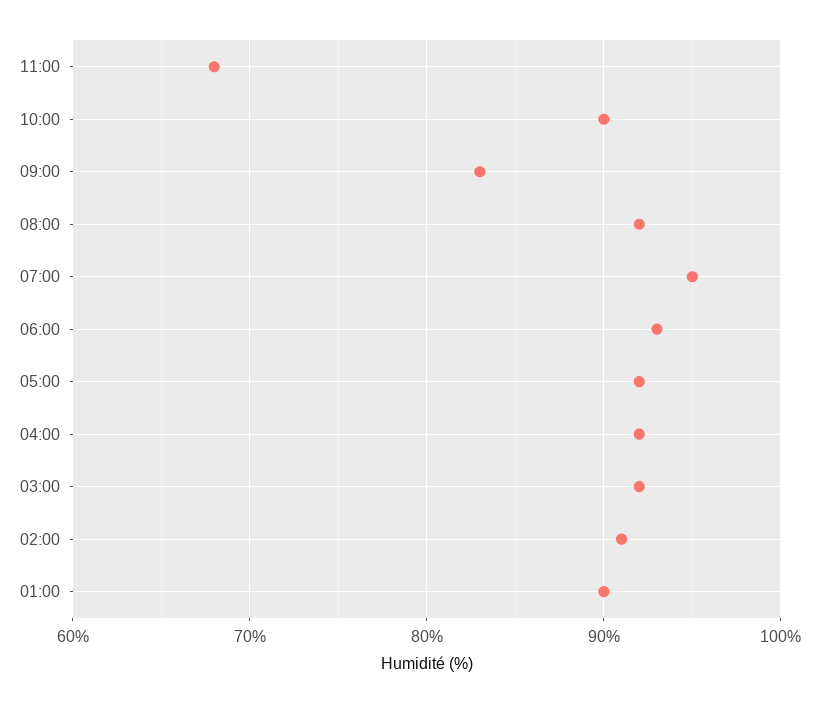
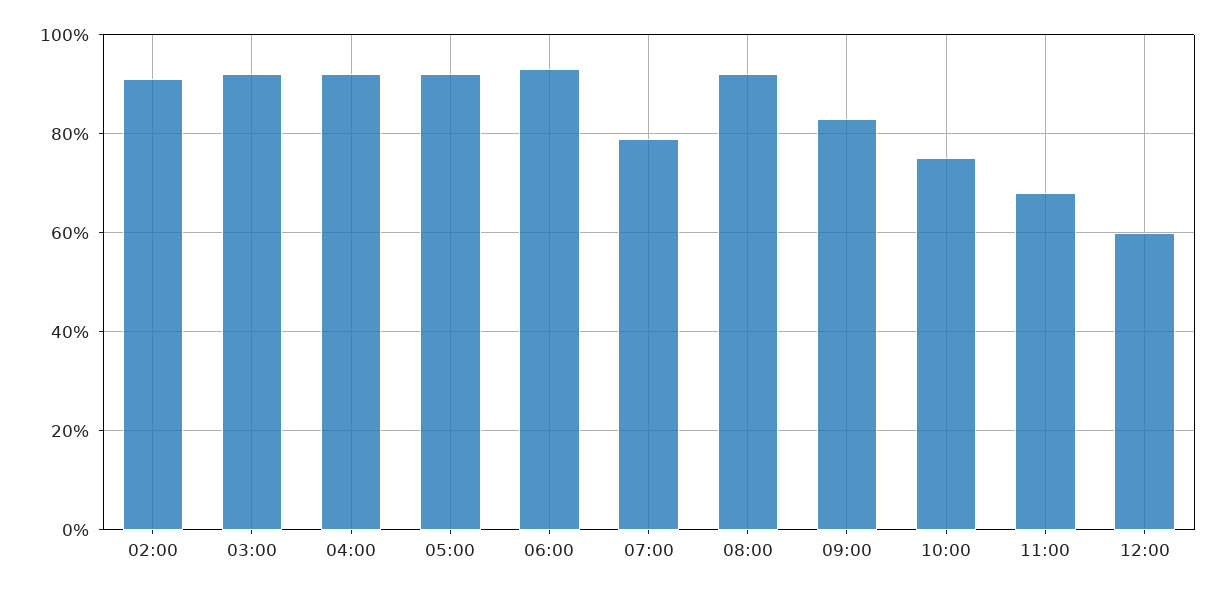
10:00: 90 -> 75
07:00: 95 -> 80
01:00: 90 -> none
12:00: none -> 60

